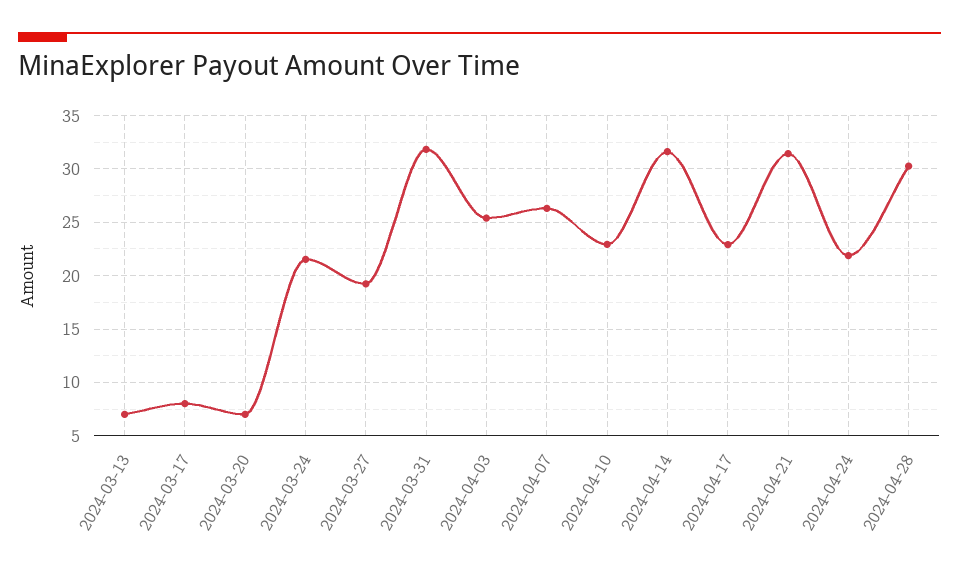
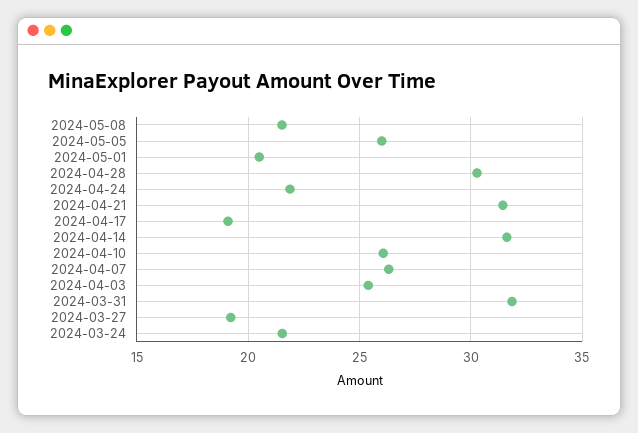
2024-03-13: 7 -> none
2024-03-17: 8 -> none
2024-03-20: 7 -> none
2024-04-10: 23 -> 26
2024-04-17: 23 -> 19
2024-05-08: none -> 21.5
2024-05-05: none -> 26
2024-05-01: none -> 20.5

